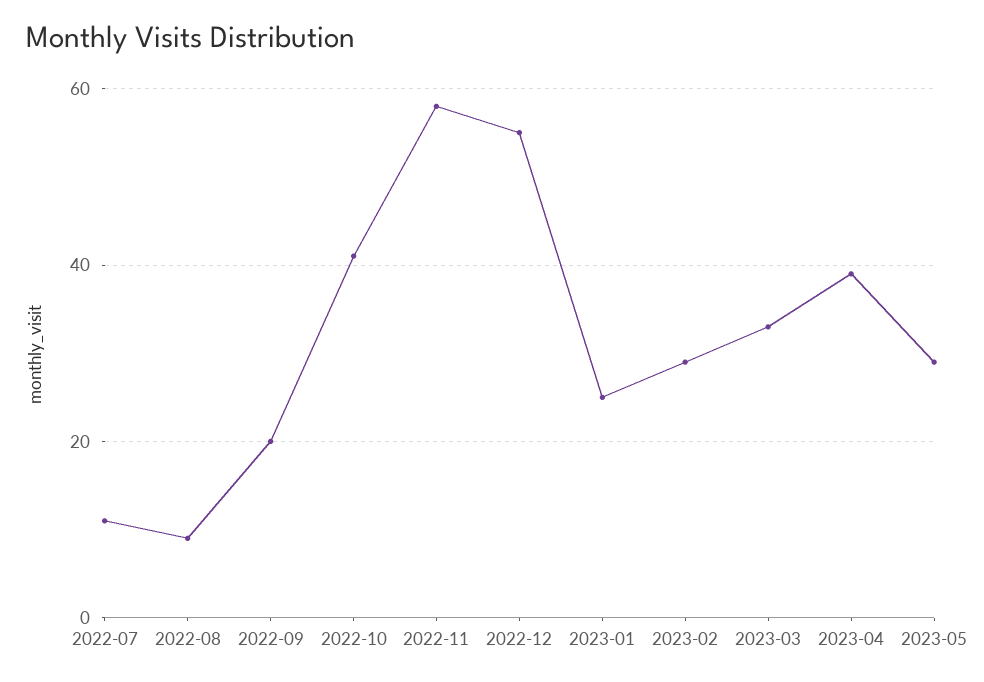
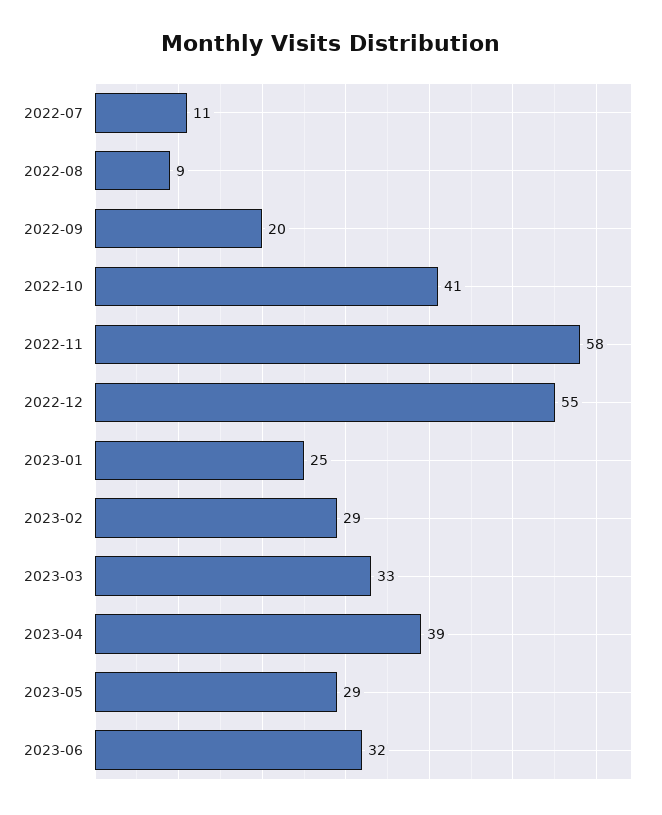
2023-06: none -> 32

